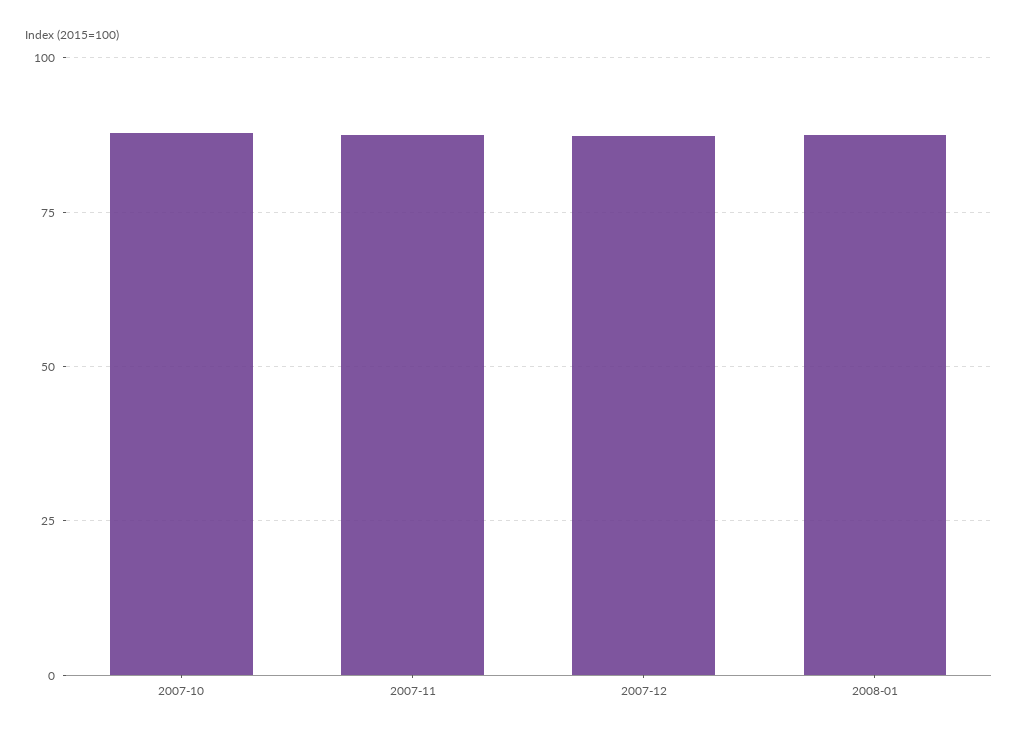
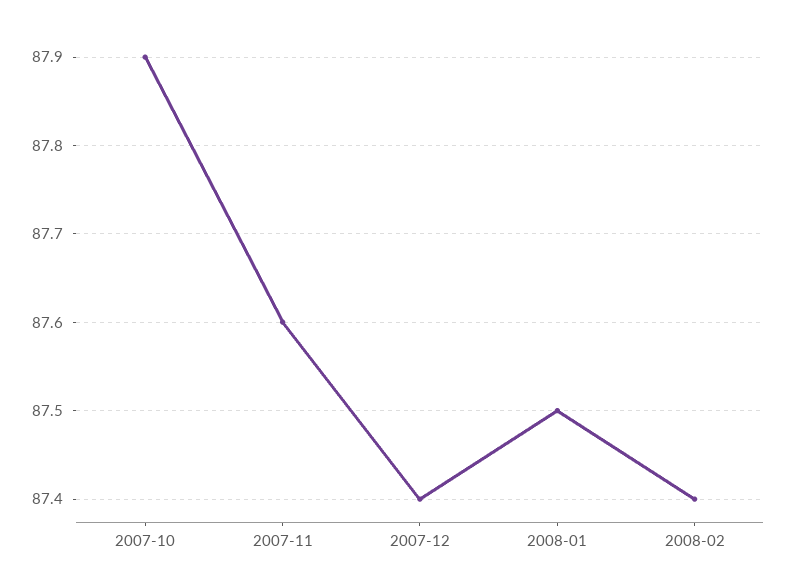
2008-02: none -> 87.4

